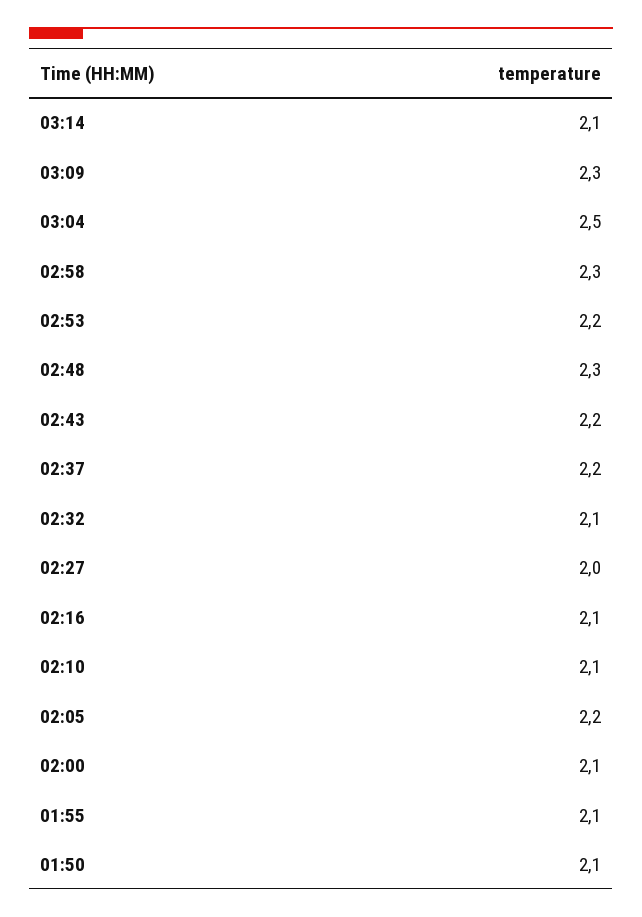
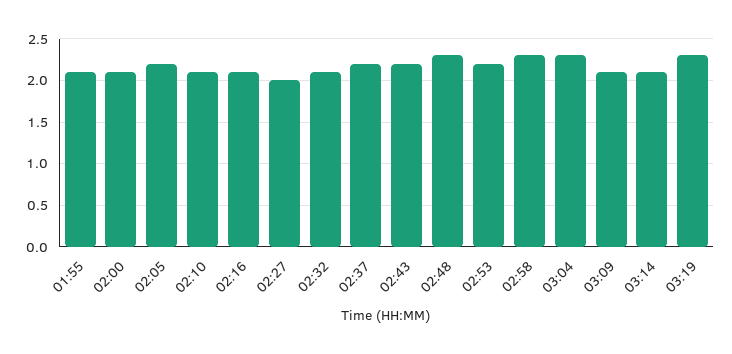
03:09: 2.3 -> 2.1
03:04: 2.5 -> 2.3
01:50: 2.1 -> none
03:19: none -> 2.3

